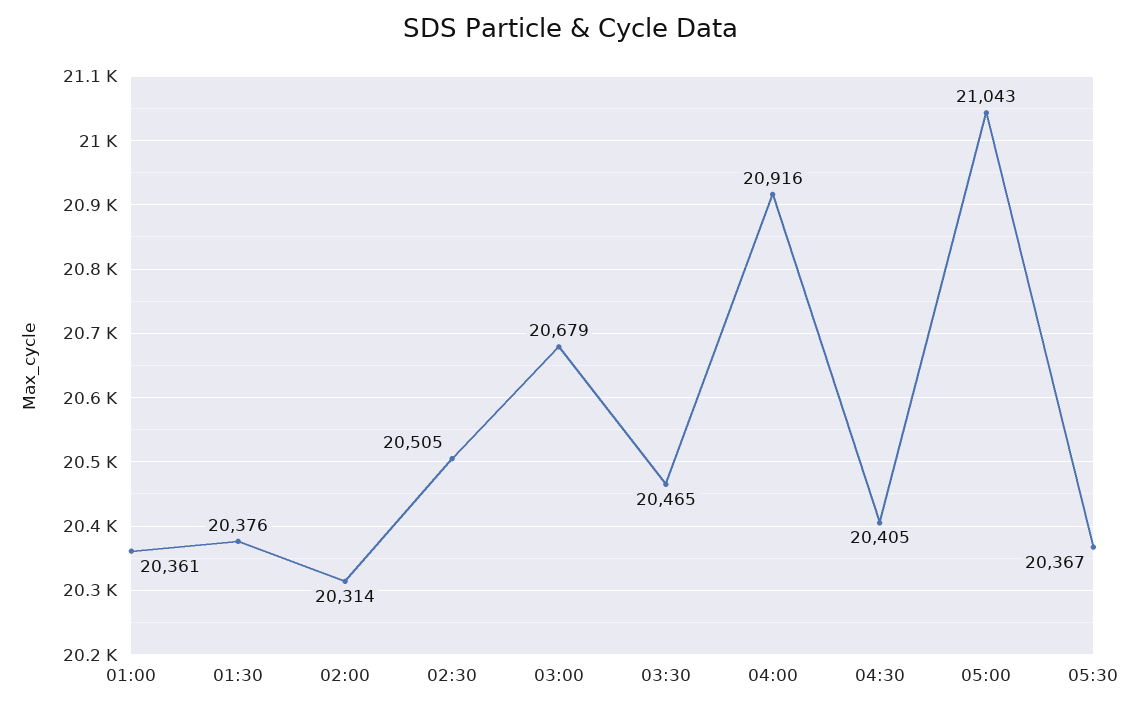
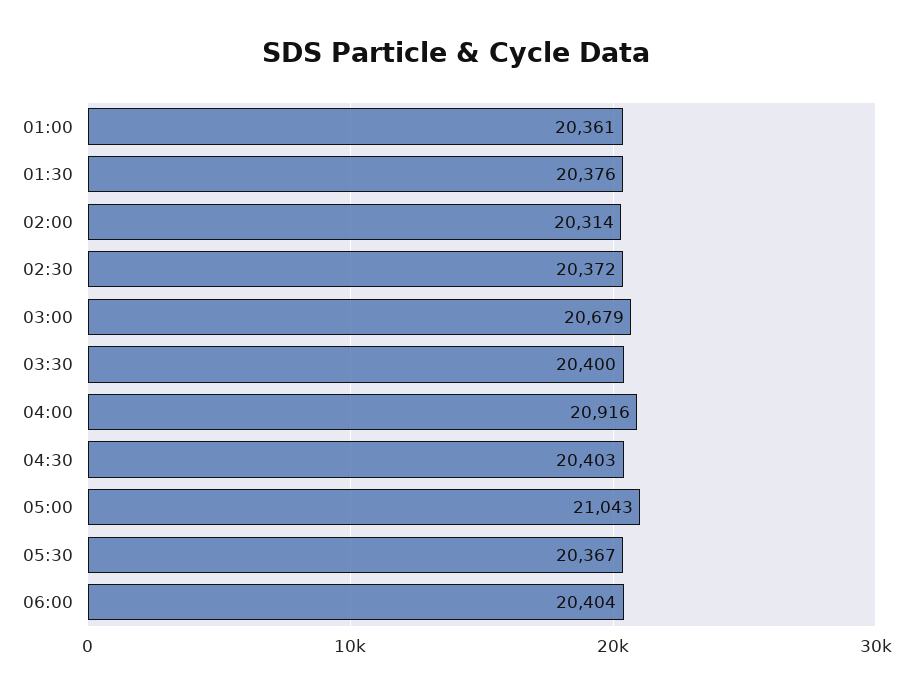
02:30: 20505 -> 20372
03:30: 20465 -> 20400
04:30: 20405 -> 20403
06:00: none -> 20404

